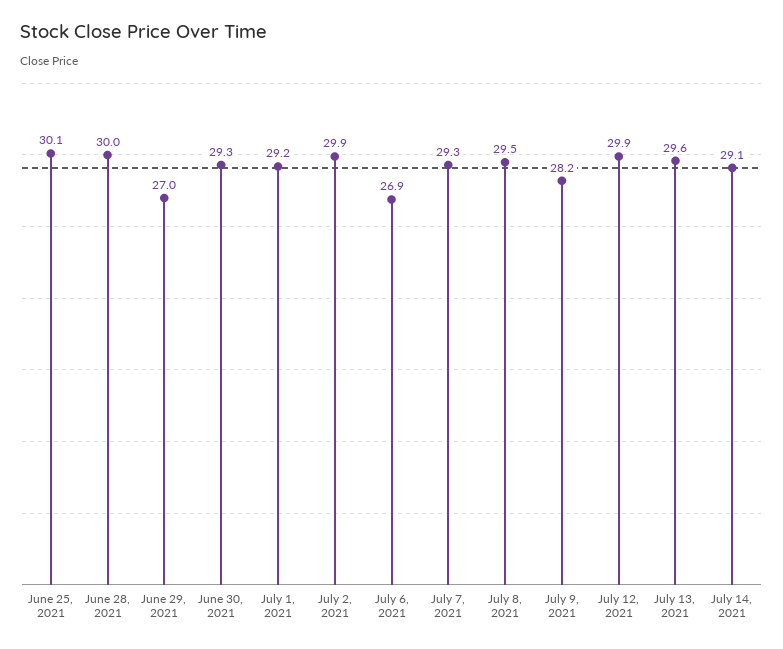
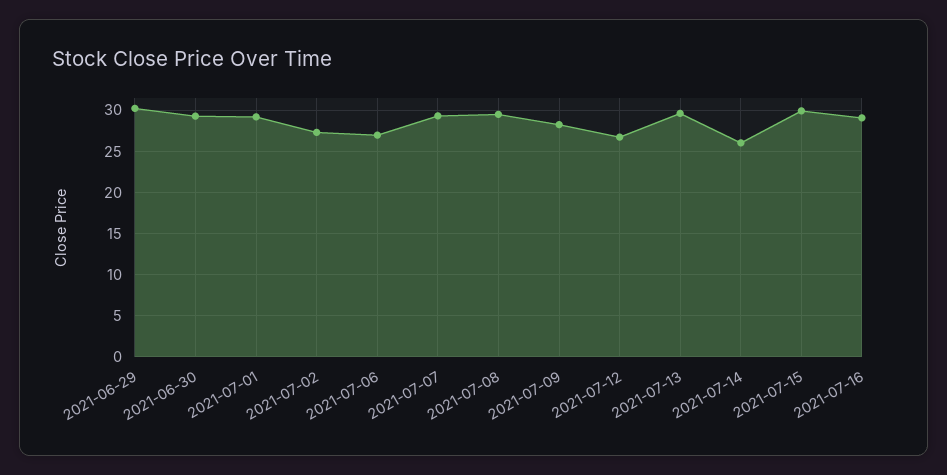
June 25, 2021: 30.1 -> none
June 28, 2021: 30 -> none
June 29, 2021: 27 -> 30
July 2, 2021: 29.9 -> 27
July 12, 2021: 29.9 -> 27
July 14, 2021: 29.1 -> 26
2021-07-15: none -> 30
2021-07-16: none -> 29

